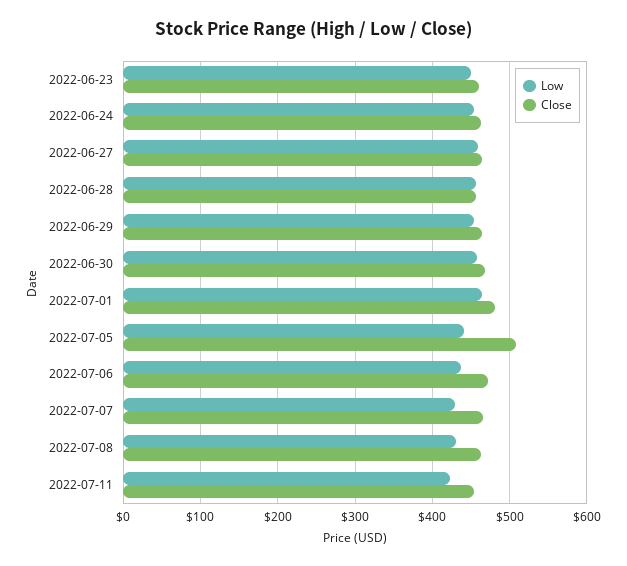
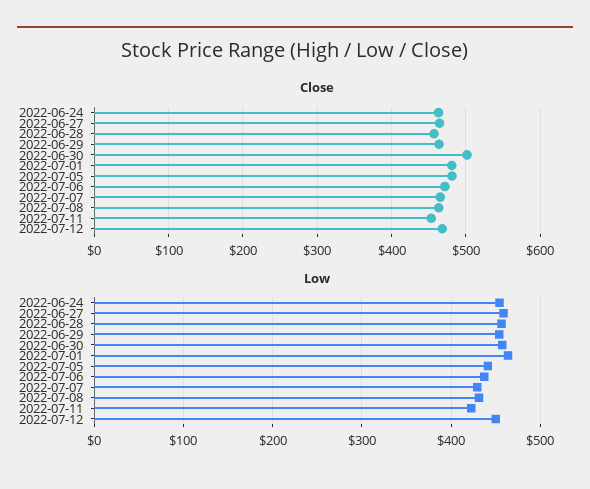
Low, 2022-06-23: 450 -> none
Close, 2022-06-23: 460 -> none
Close, 2022-06-30: 470 -> 500
Close, 2022-07-05: 510 -> 480
Close, 2022-07-12: none -> 470
Low, 2022-07-12: none -> 450

